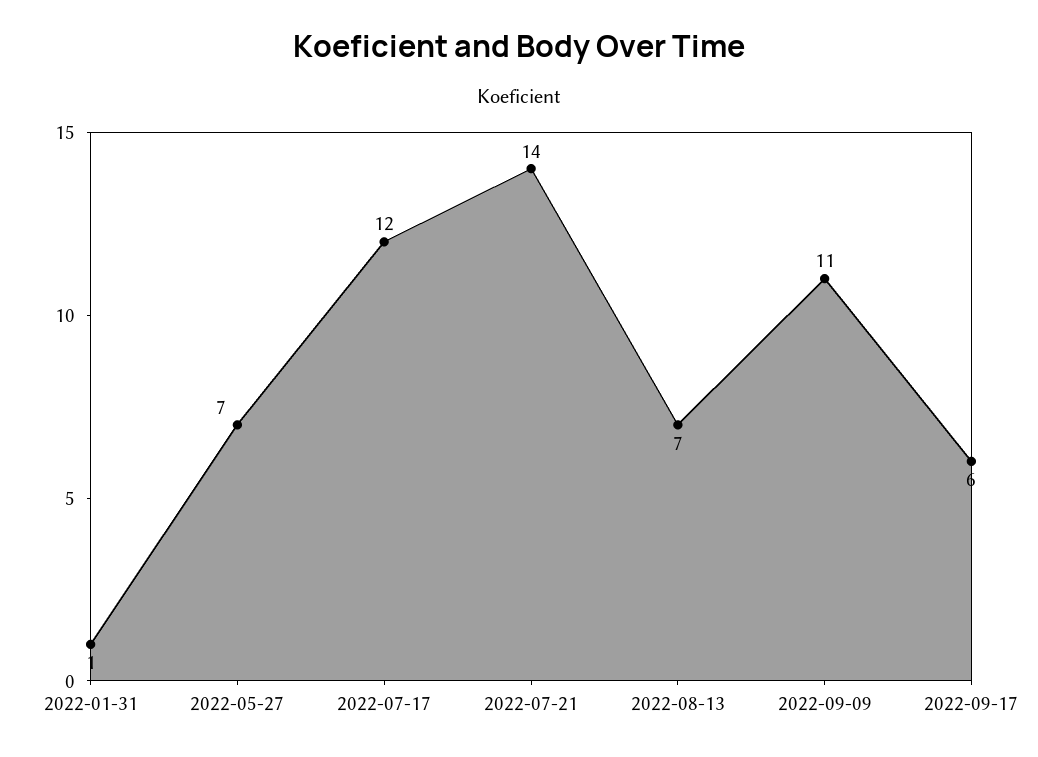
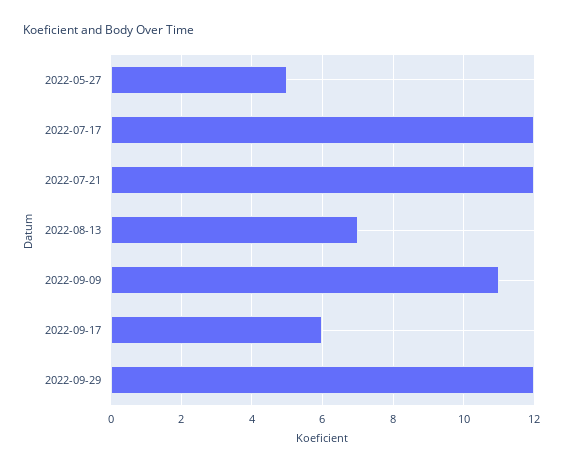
2022-01-31: 1 -> none
2022-05-27: 7 -> 5
2022-07-21: 14 -> 12
2022-09-29: none -> 12

